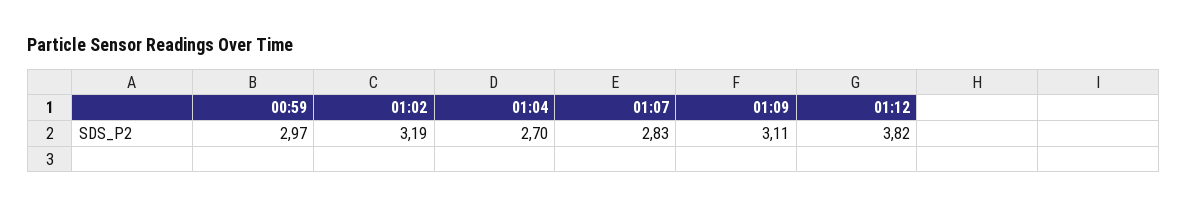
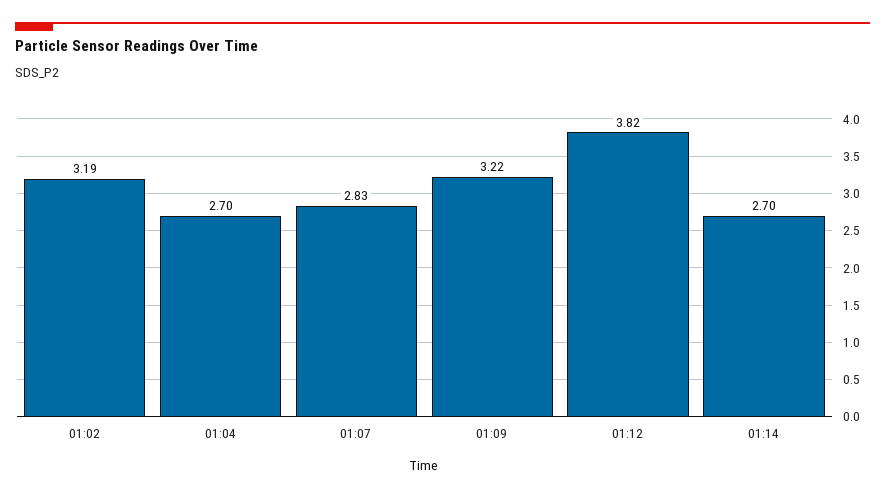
00:59: 2.97 -> none
01:09: 3.11 -> 3.22
01:14: none -> 2.7

